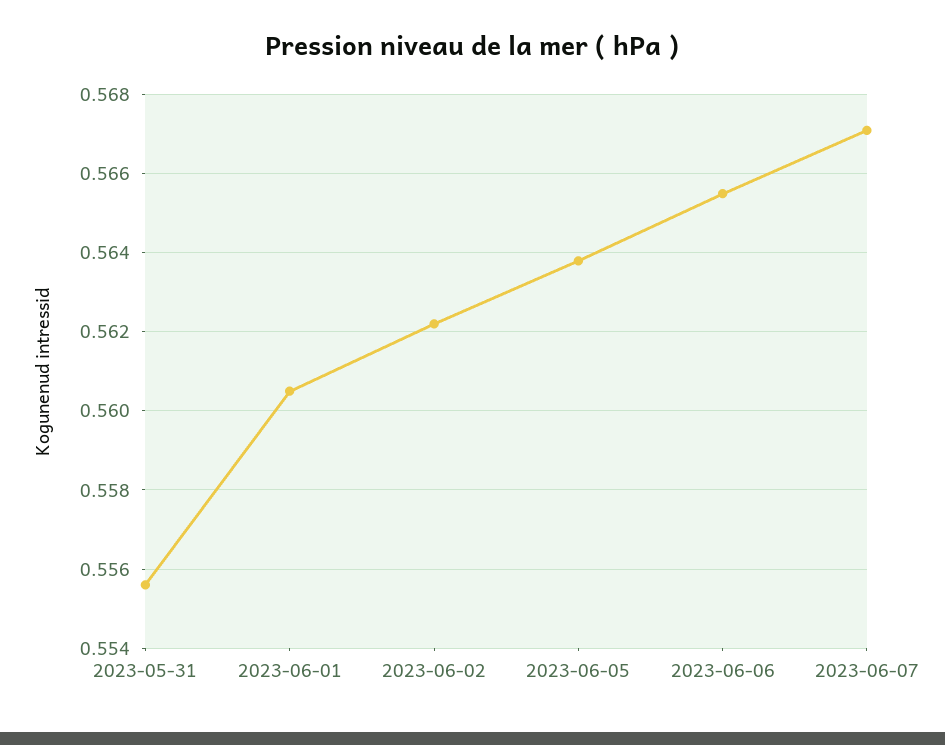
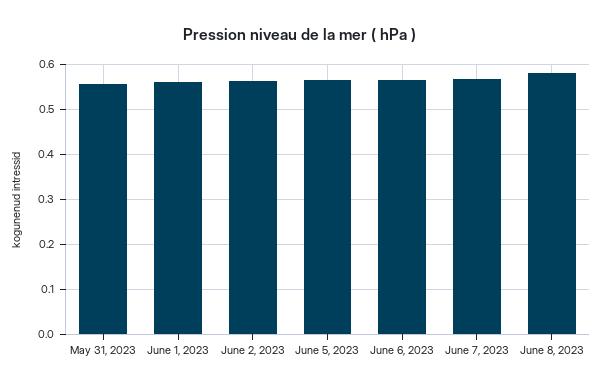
June 8, 2023: none -> 0.58

